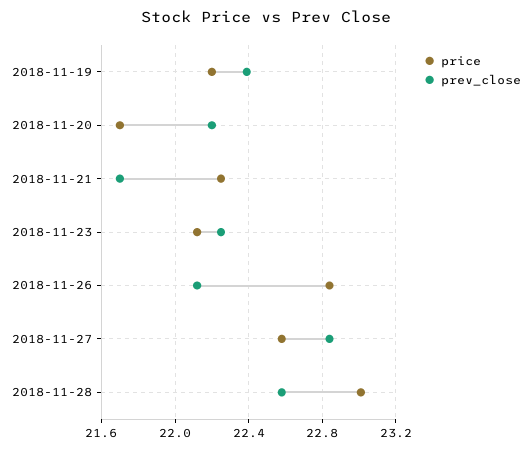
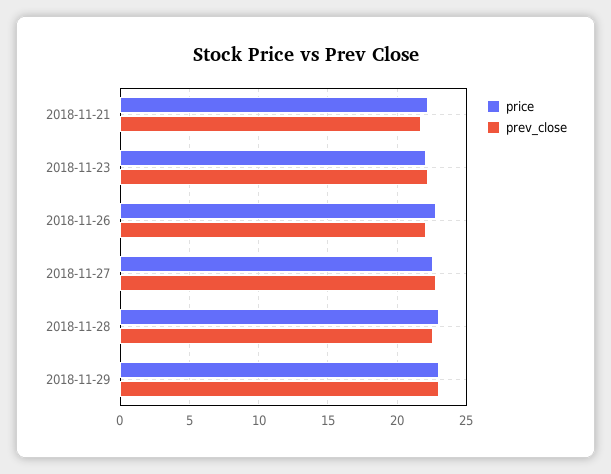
price, 2018-11-19: 22.2 -> none
prev_close, 2018-11-19: 22.4 -> none
price, 2018-11-20: 21.7 -> none
prev_close, 2018-11-20: 22.2 -> none
price, 2018-11-29: none -> 23
prev_close, 2018-11-29: none -> 23

